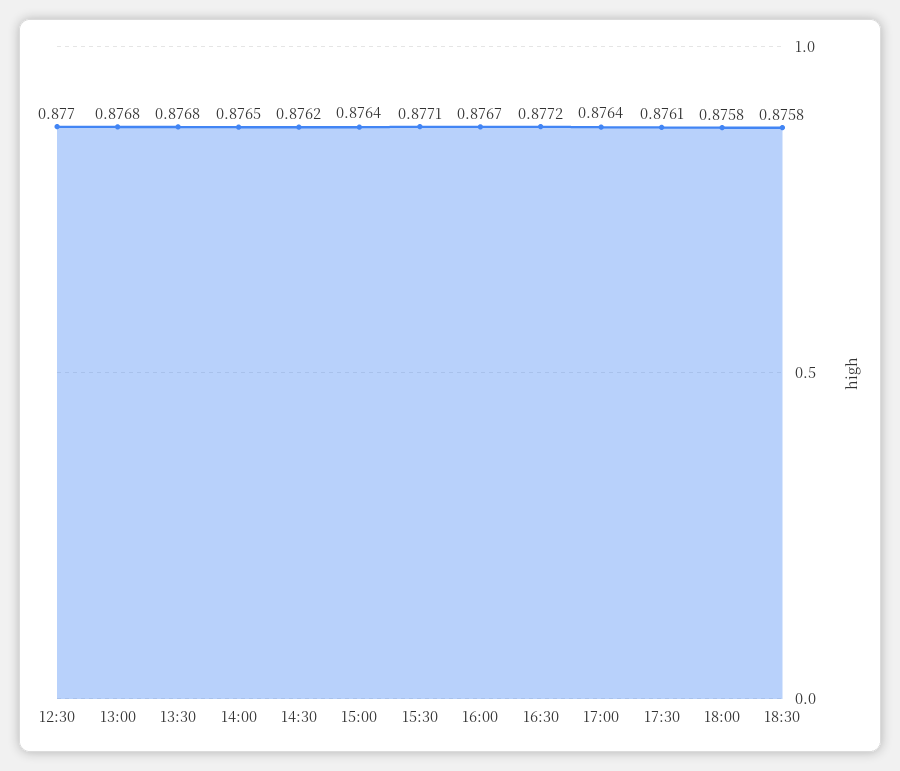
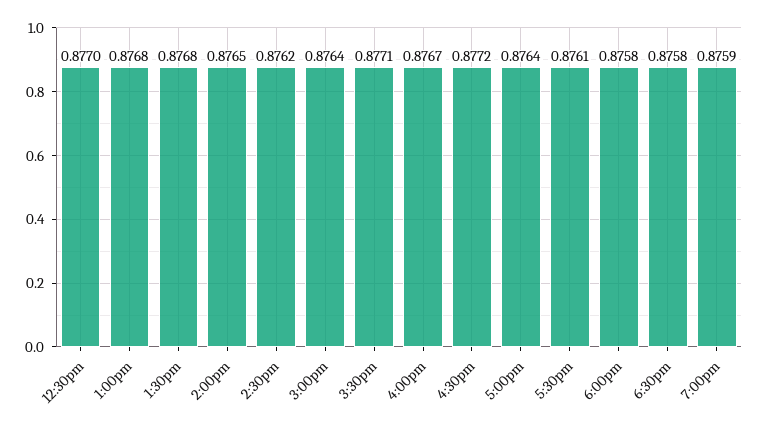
7:00pm: none -> 0.8759

